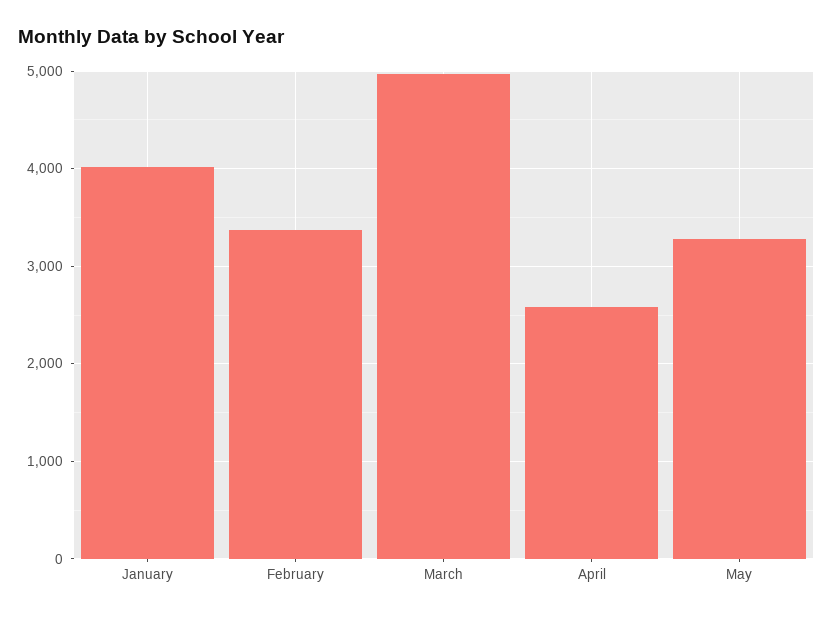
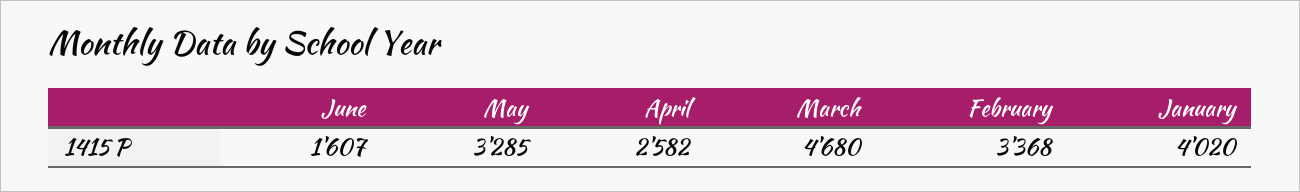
March: 5000 -> 4680
June: none -> 1607

